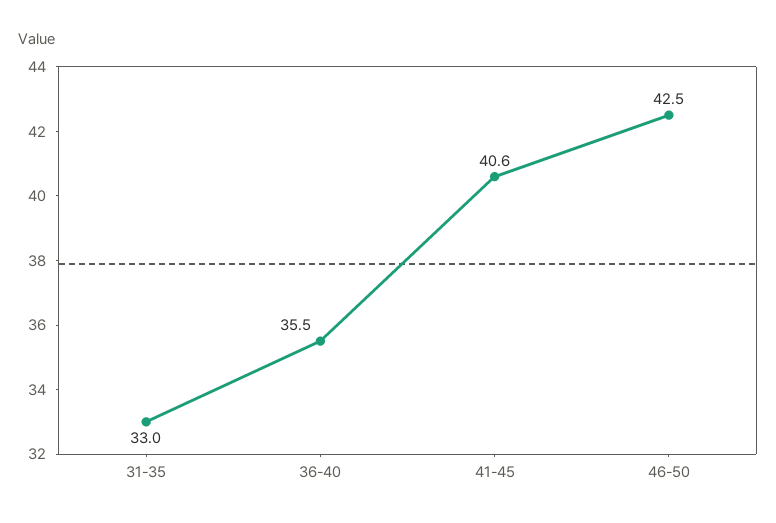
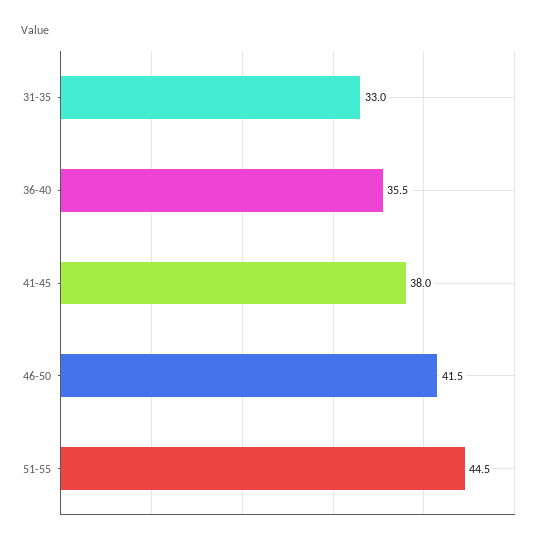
41-45: 40.6 -> 38
46-50: 42.5 -> 41.5
51-55: none -> 44.5

